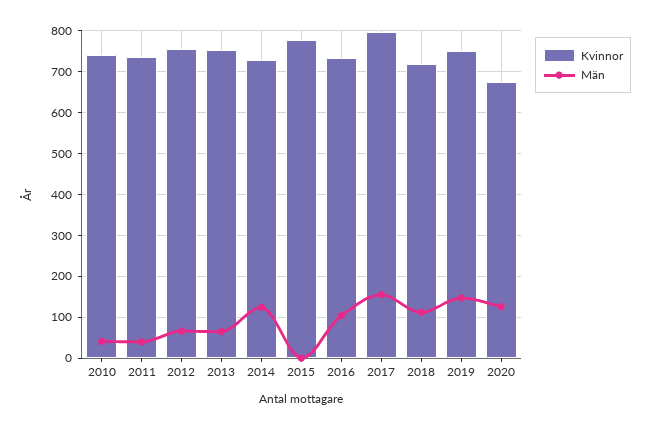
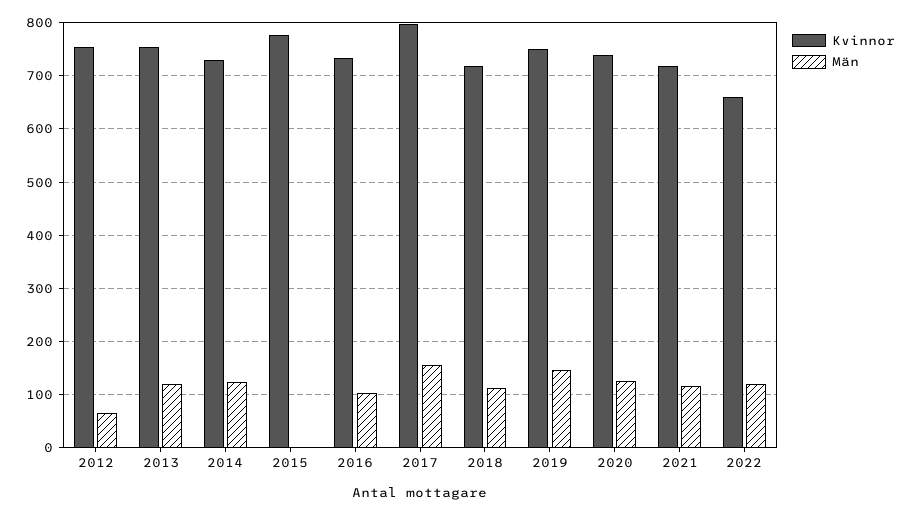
Kvinnor, 2010: 740 -> none
Män, 2010: 40 -> none
Kvinnor, 2011: 740 -> none
Män, 2011: 40 -> none
Män, 2013: 60 -> 120
Kvinnor, 2020: 680 -> 740
Kvinnor, 2021: none -> 720
Män, 2021: none -> 120
Kvinnor, 2022: none -> 660
Män, 2022: none -> 120

